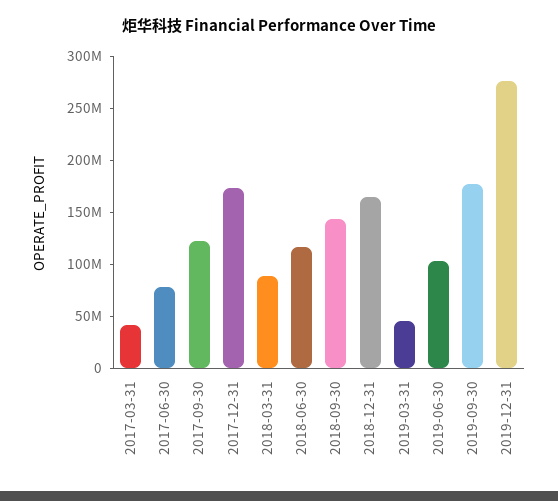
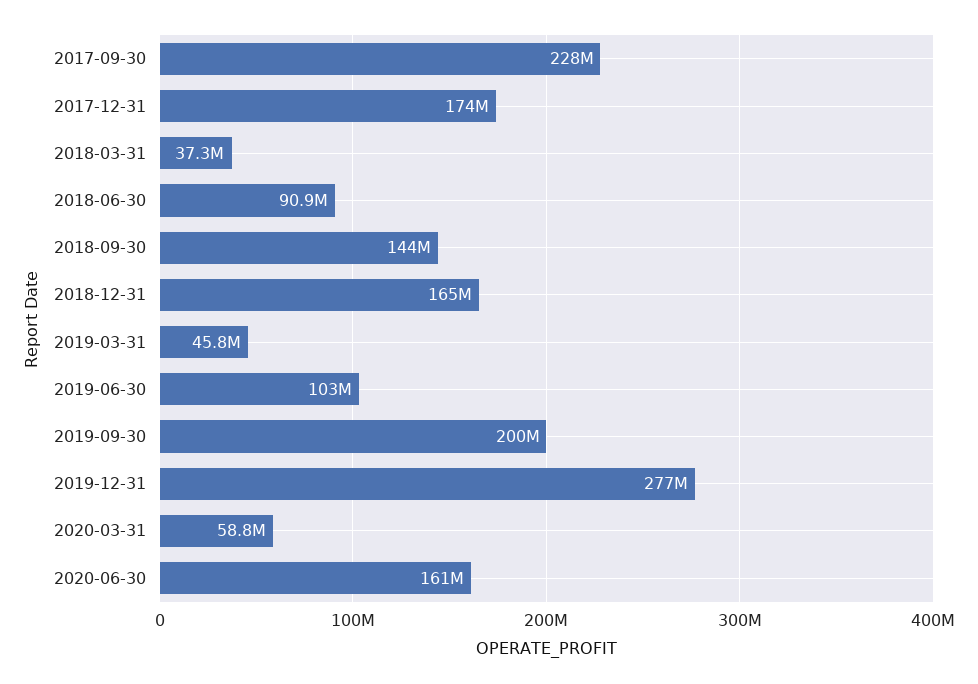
2017-03-31: 40000000 -> none
2017-06-30: 80000000 -> none
2017-09-30: 120000000 -> 228000000
2018-03-31: 90000000 -> 37300000
2018-06-30: 120000000 -> 90900000
2019-09-30: 180000000 -> 200000000
2020-03-31: none -> 58800000
2020-06-30: none -> 161000000

